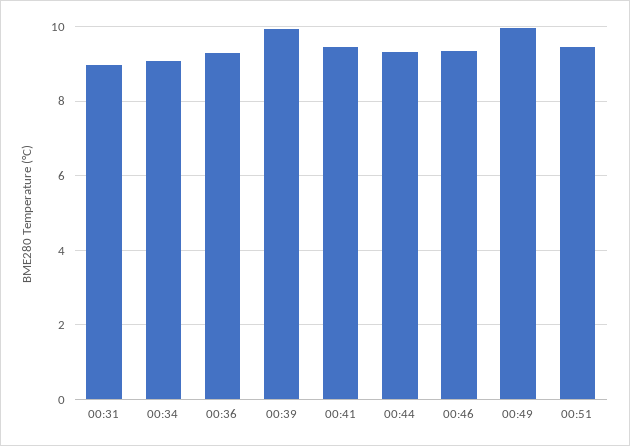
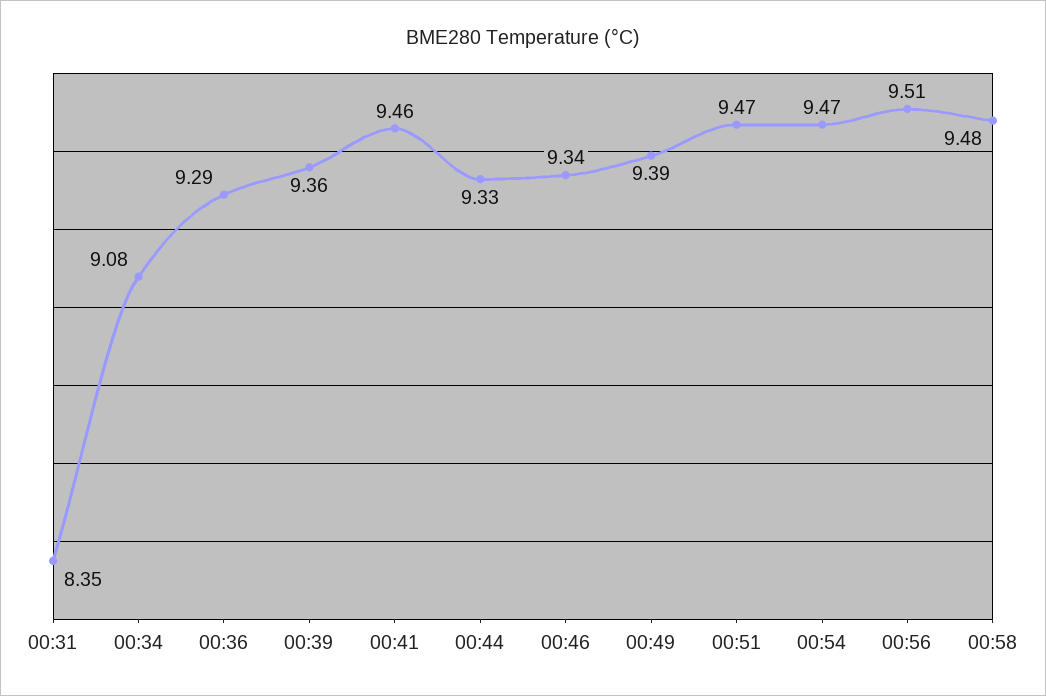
00:31: 9 -> 8.35
00:39: 10 -> 9.36
00:49: 10 -> 9.39
00:54: none -> 9.47
00:56: none -> 9.51
00:58: none -> 9.48

